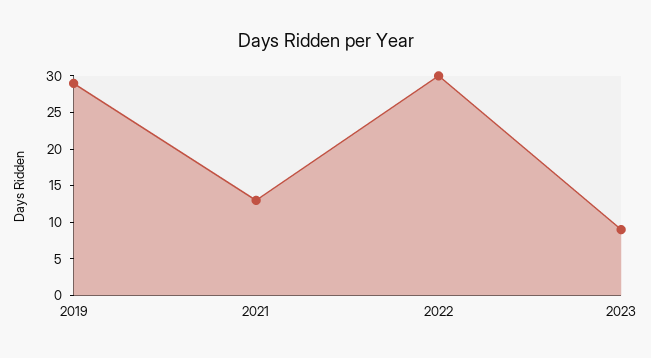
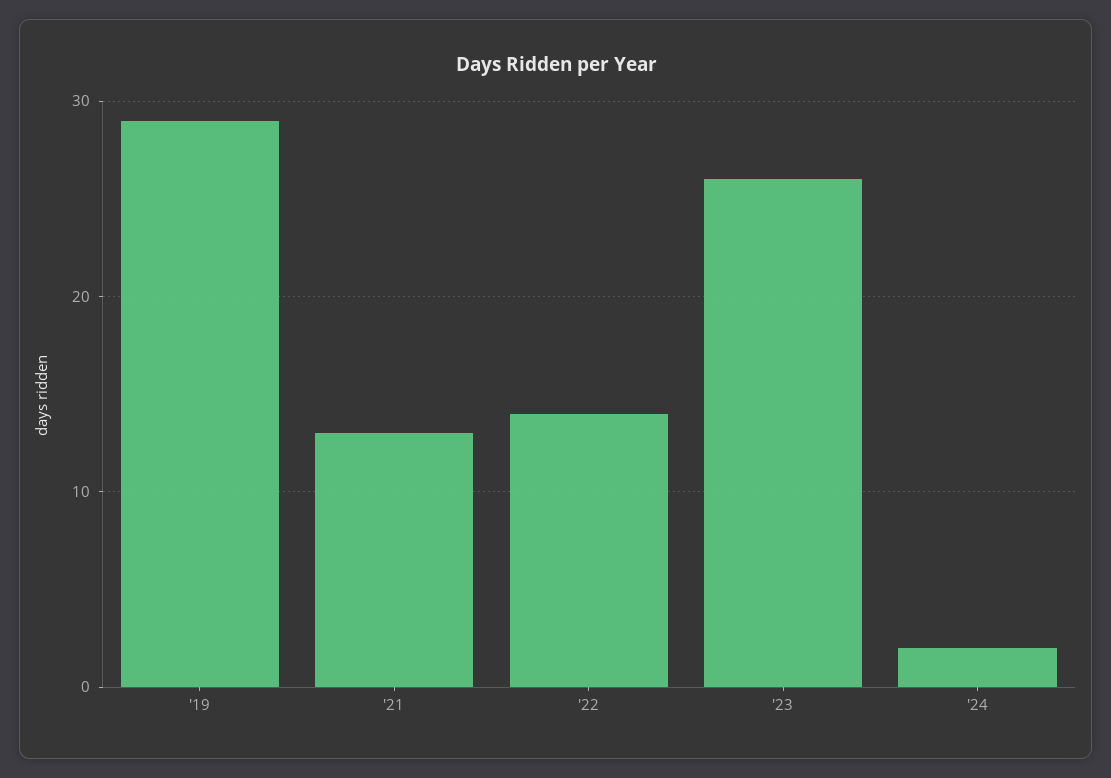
2022: 30 -> 14
2023: 10 -> 26
'24: none -> 2

